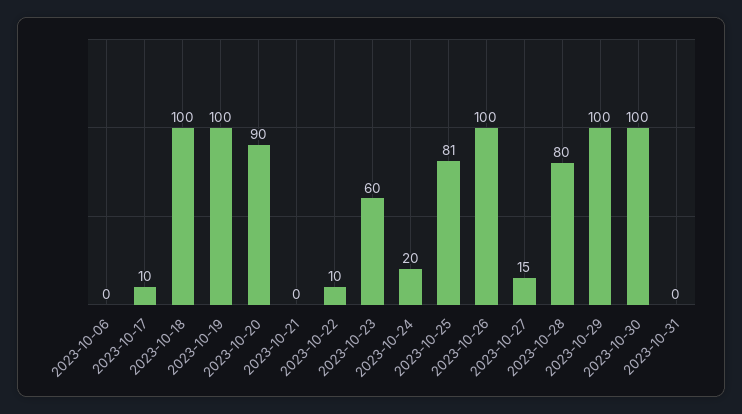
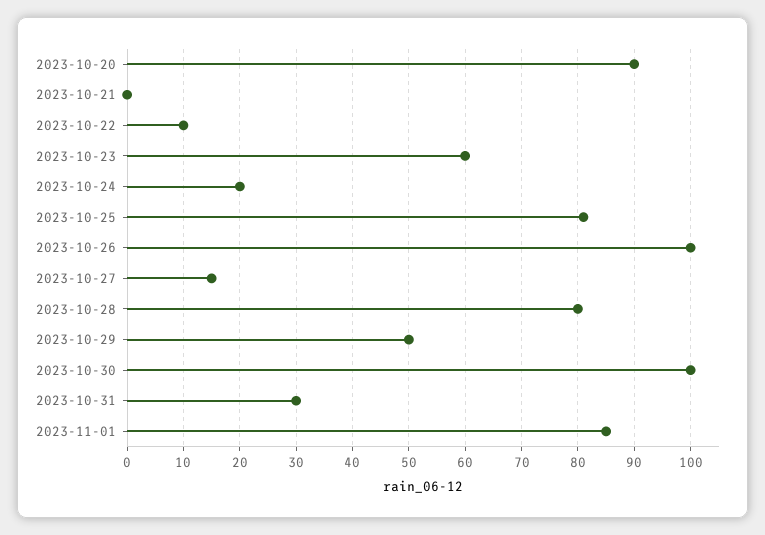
2023-10-06: 0 -> none
2023-10-17: 10 -> none
2023-10-18: 100 -> none
2023-10-19: 100 -> none
2023-10-29: 100 -> 50
2023-10-31: 0 -> 30
2023-11-01: none -> 85

